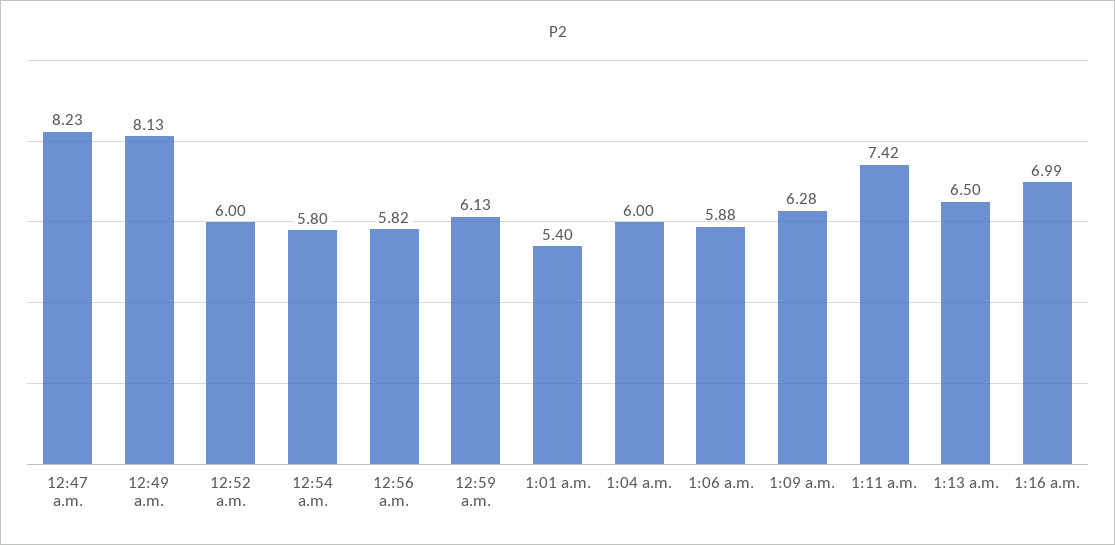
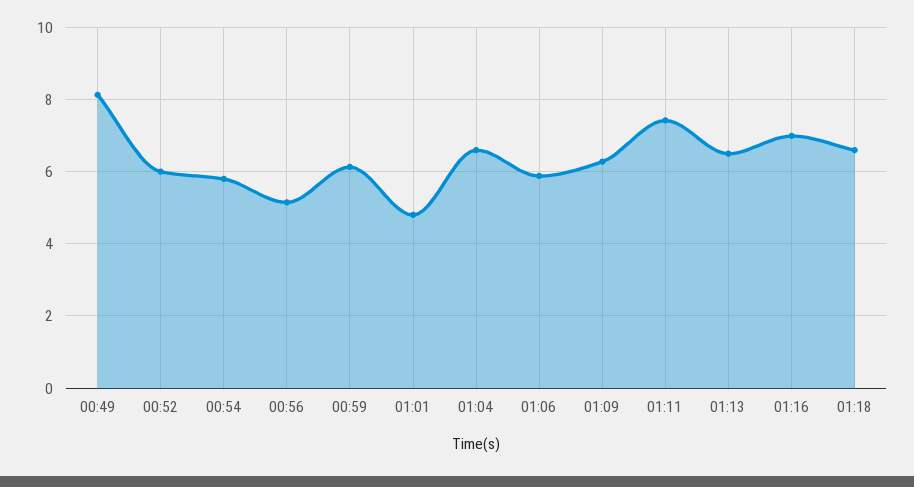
12:47 a.m.: 8.23 -> none
12:56 a.m.: 5.82 -> 5.2
1:01 a.m.: 5.4 -> 4.8
1:04 a.m.: 6 -> 6.6
01:18: none -> 6.6

